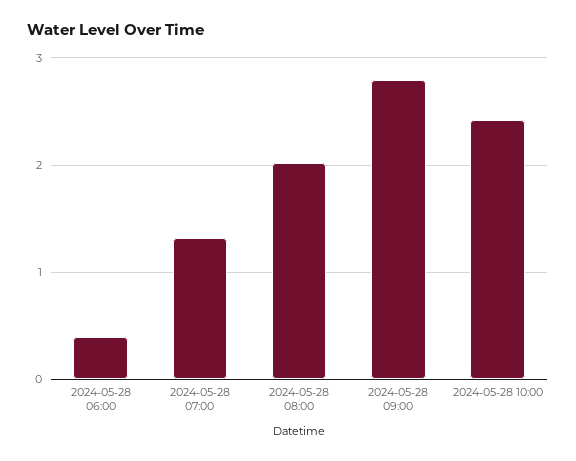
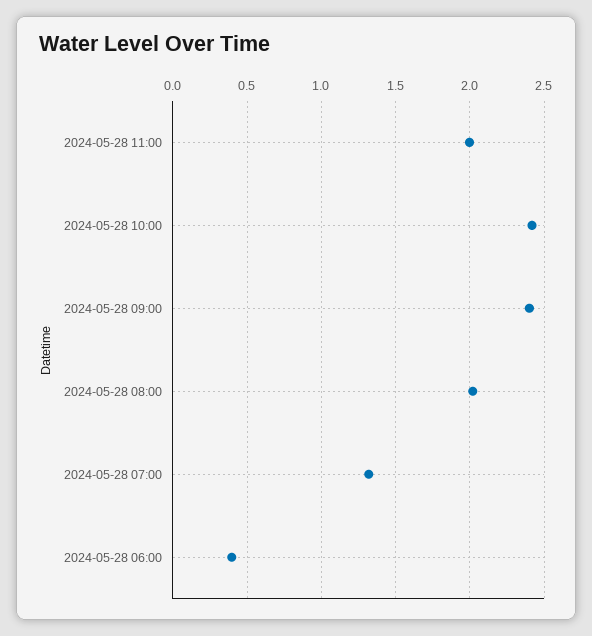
2024-05-28 09:00: 2.8 -> 2.4
2024-05-28 11:00: none -> 2

